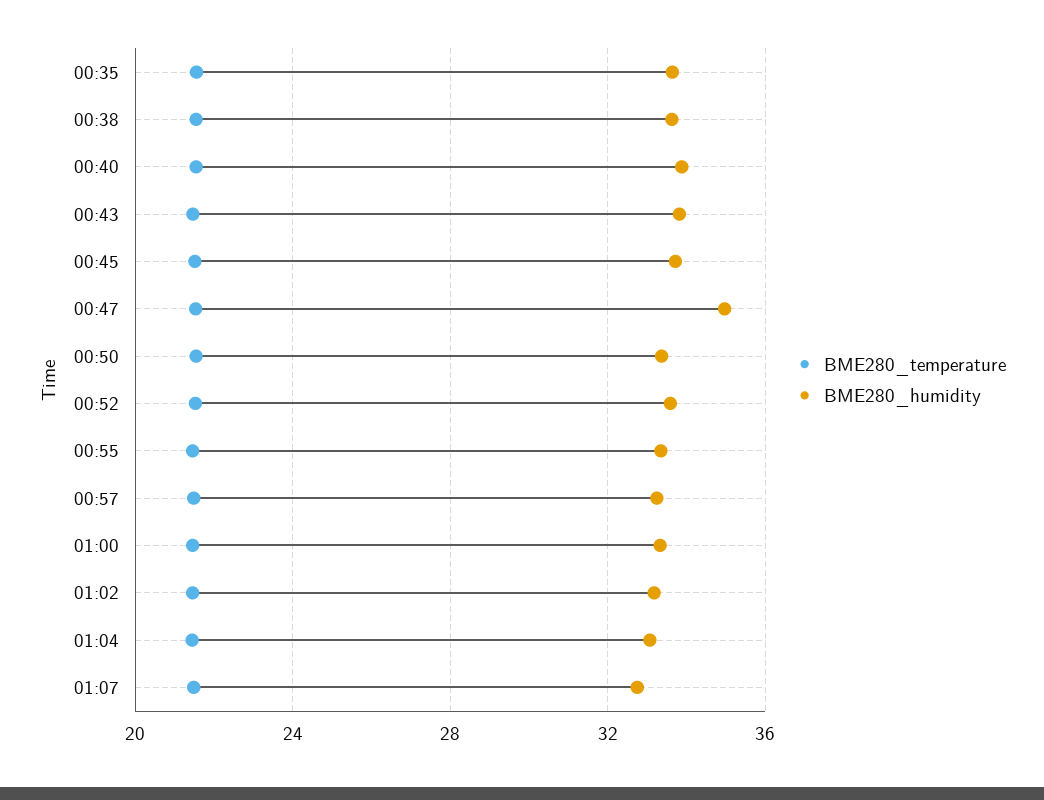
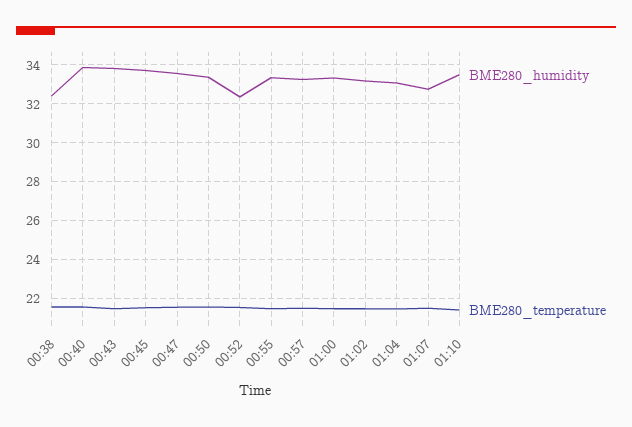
BME280_temperature, 00:35: 21.5 -> none
BME280_humidity, 00:35: 33.5 -> none
BME280_humidity, 00:38: 33.5 -> 32.5
BME280_humidity, 00:47: 35 -> 33.5
BME280_humidity, 00:52: 33.5 -> 32.5
BME280_humidity, 01:10: none -> 33.5
BME280_temperature, 01:10: none -> 21.5

